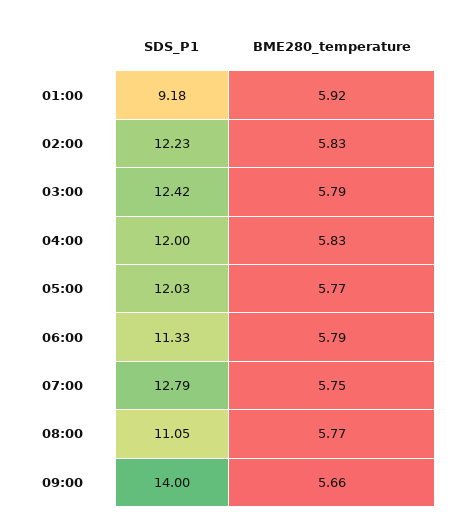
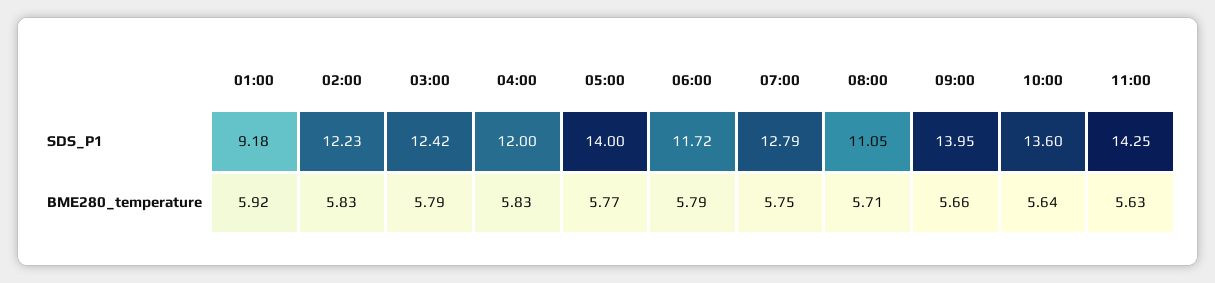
SDS_P1, 05:00: 12.03 -> 14
SDS_P1, 06:00: 11.33 -> 11.72
BME280_temperature, 08:00: 5.77 -> 5.71
SDS_P1, 09:00: 14 -> 13.95
SDS_P1, 10:00: none -> 13.6
SDS_P1, 11:00: none -> 14.25
BME280_temperature, 10:00: none -> 5.64
BME280_temperature, 11:00: none -> 5.63

